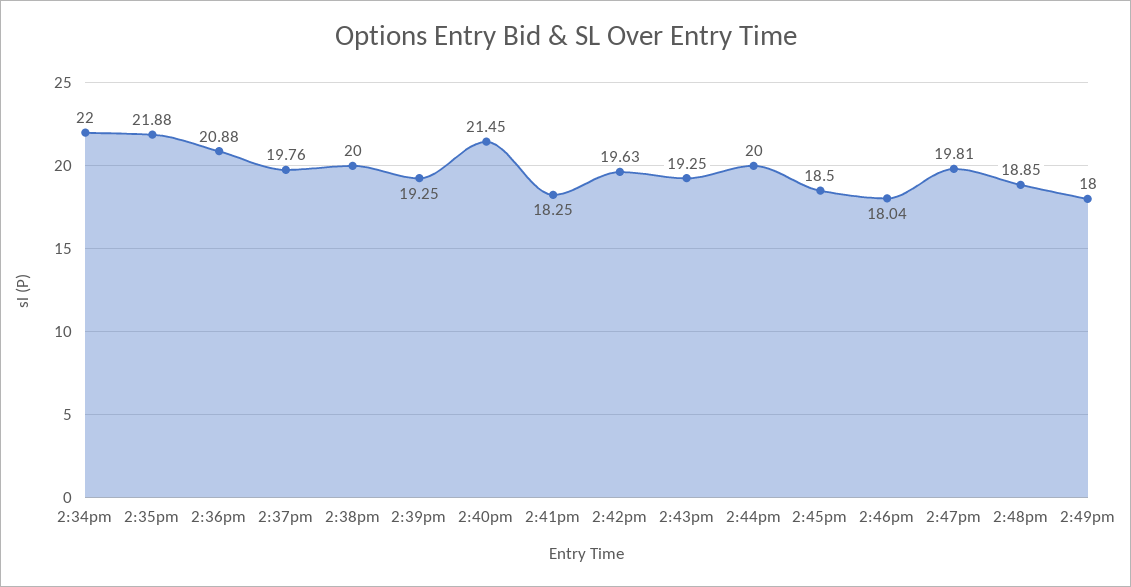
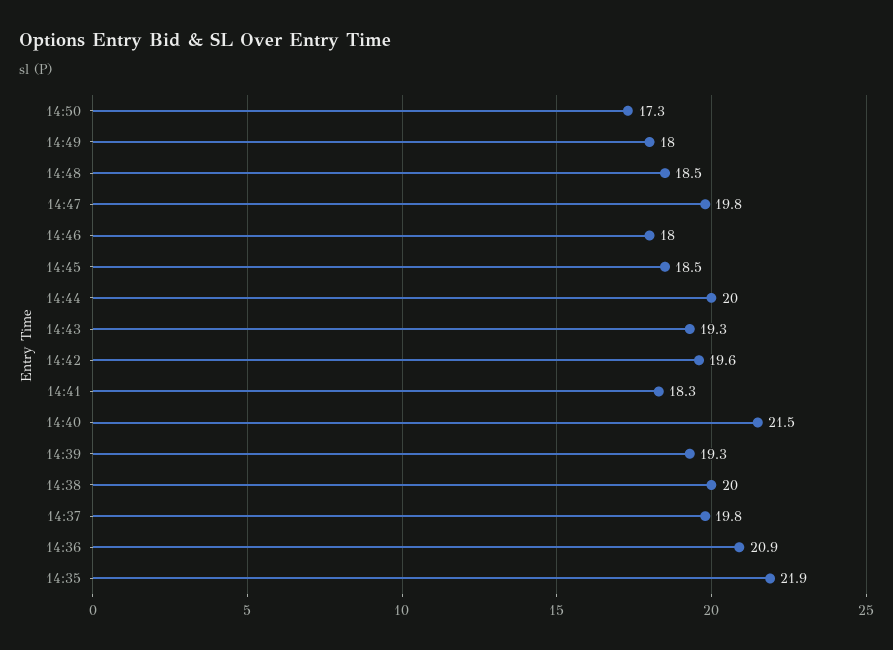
2:34pm: 22 -> none
2:48pm: 18.85 -> 18.5
14:50: none -> 17.3

